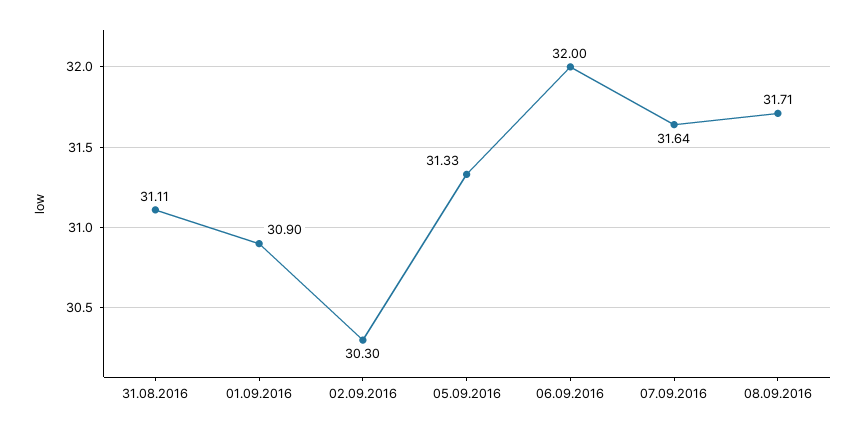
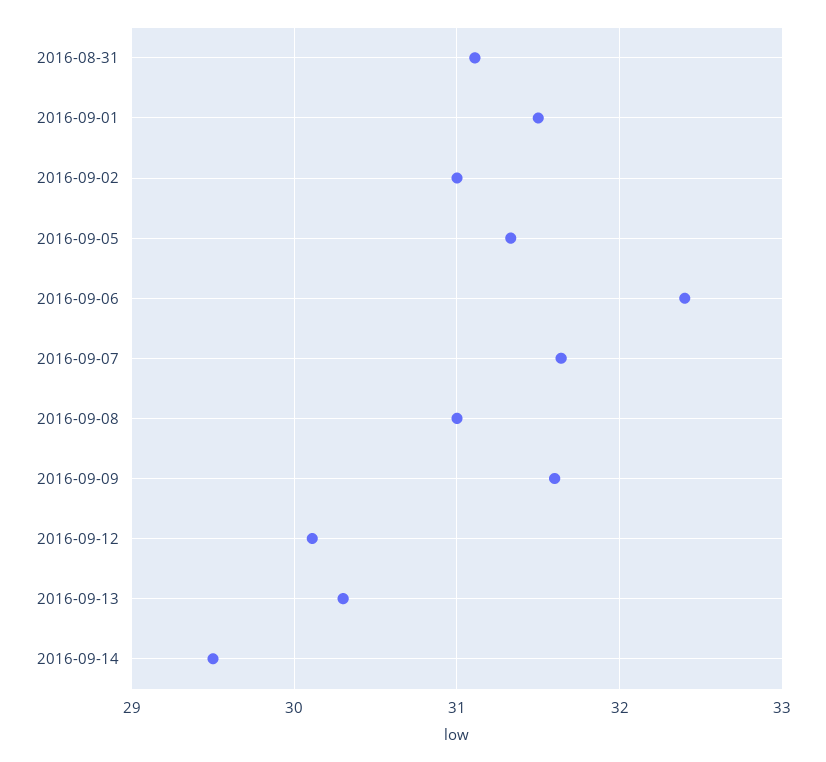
01.09.2016: 30.9 -> 31.5
02.09.2016: 30.3 -> 31
06.09.2016: 32 -> 32.4
08.09.2016: 31.71 -> 31
2016-09-09: none -> 31.6
2016-09-12: none -> 30.1
2016-09-13: none -> 30.3
2016-09-14: none -> 29.5

